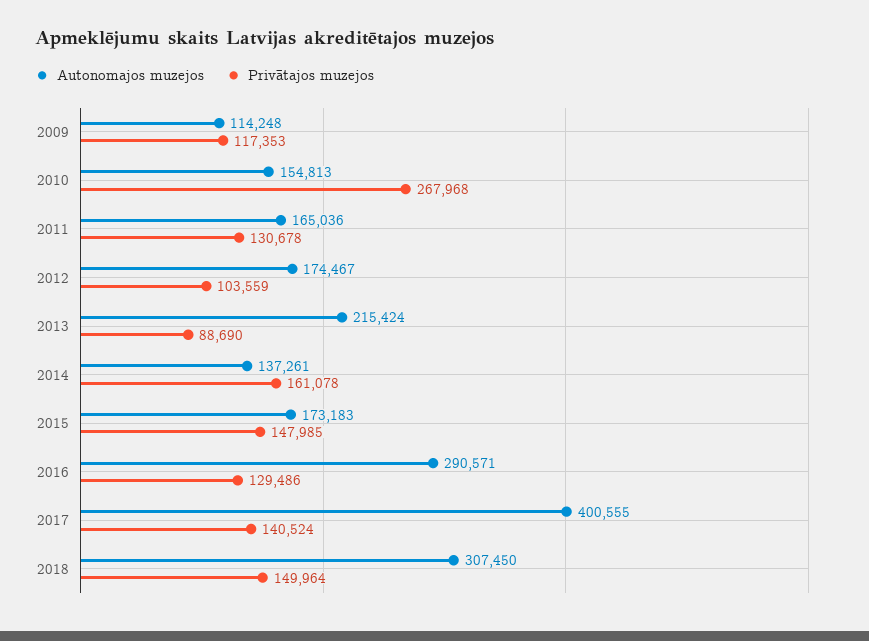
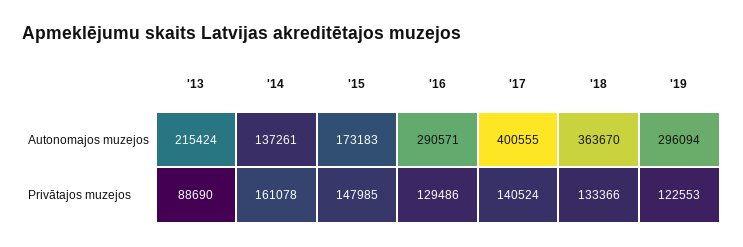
Autonomajos muzejos, 2009: 114248 -> none
Privātajos muzejos, 2009: 117353 -> none
Autonomajos muzejos, 2010: 154813 -> none
Privātajos muzejos, 2010: 267968 -> none
Autonomajos muzejos, 2011: 165036 -> none
Privātajos muzejos, 2011: 130678 -> none
Autonomajos muzejos, 2012: 174467 -> none
Privātajos muzejos, 2012: 103559 -> none
Autonomajos muzejos, 2018: 307450 -> 363670
Privātajos muzejos, 2018: 149964 -> 133366
Autonomajos muzejos, '19: none -> 296094
Privātajos muzejos, '19: none -> 122553

